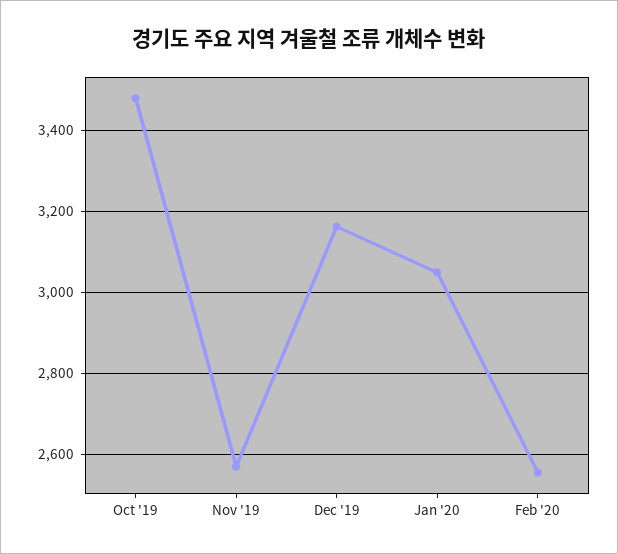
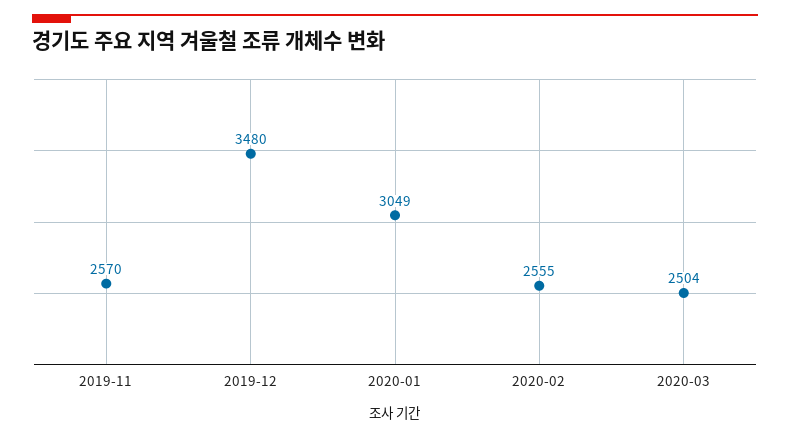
Oct '19: 3480 -> none
Dec '19: 3160 -> 3480
2020-03: none -> 2504

